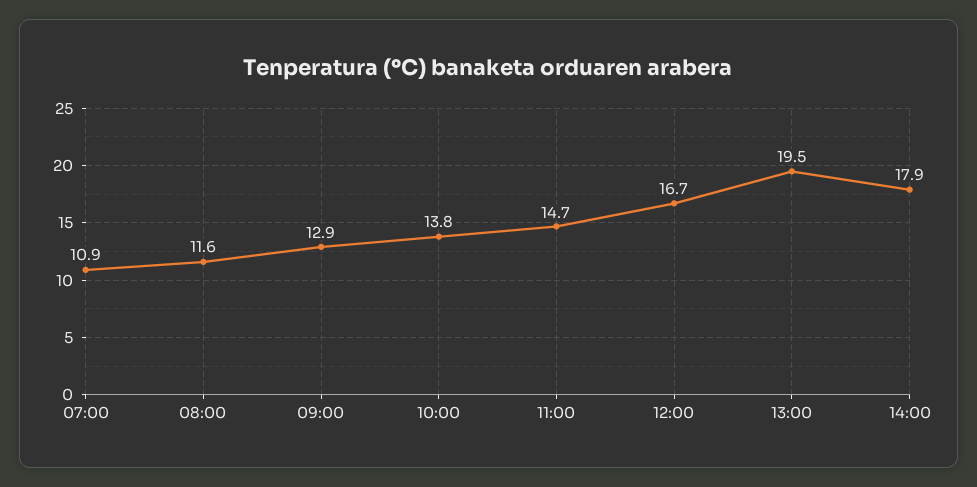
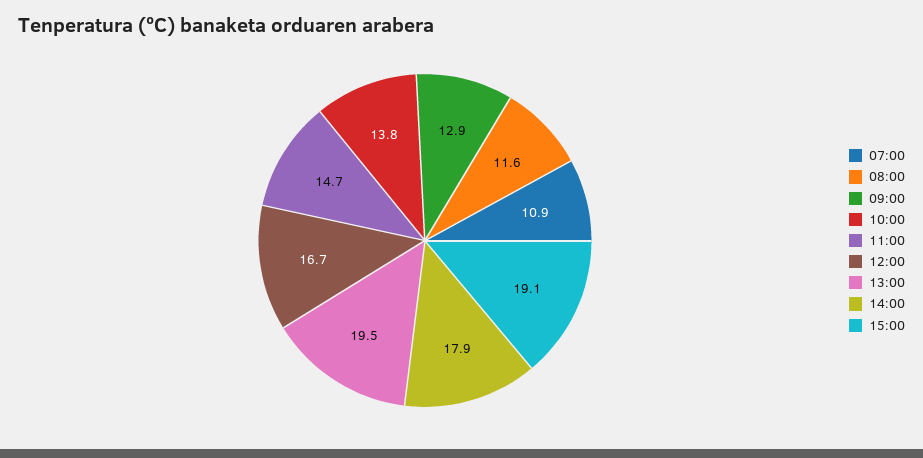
15:00: none -> 19.1

